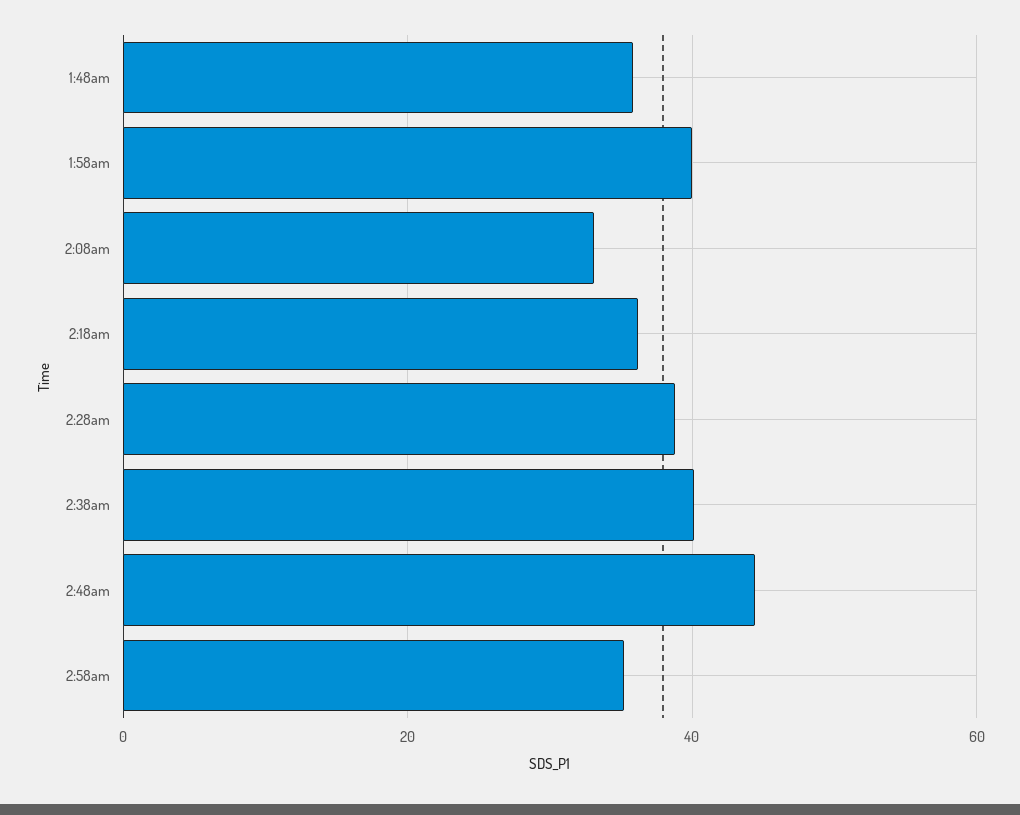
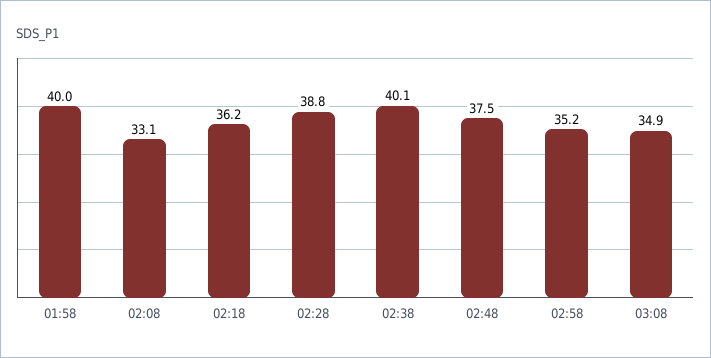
1:48am: 36 -> none
2:48am: 44 -> 37.5
03:08: none -> 34.9

